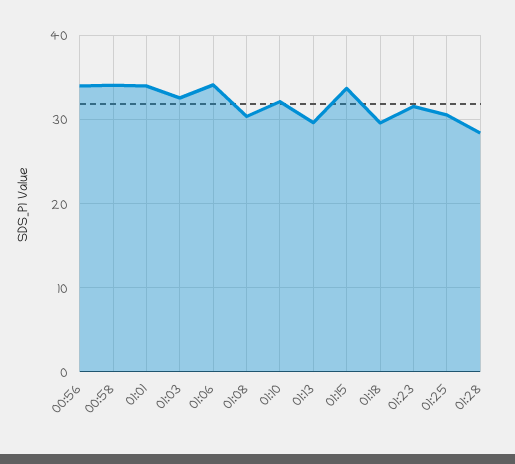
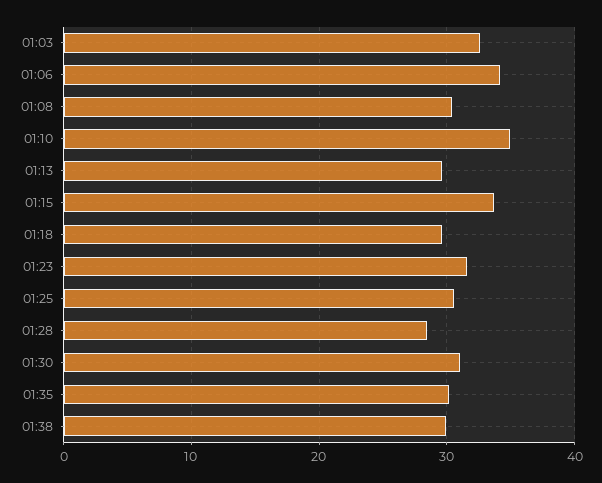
00:56: 34 -> none
00:58: 34 -> none
01:01: 34 -> none
01:10: 32 -> 35
01:30: none -> 31
01:35: none -> 30
01:38: none -> 30

